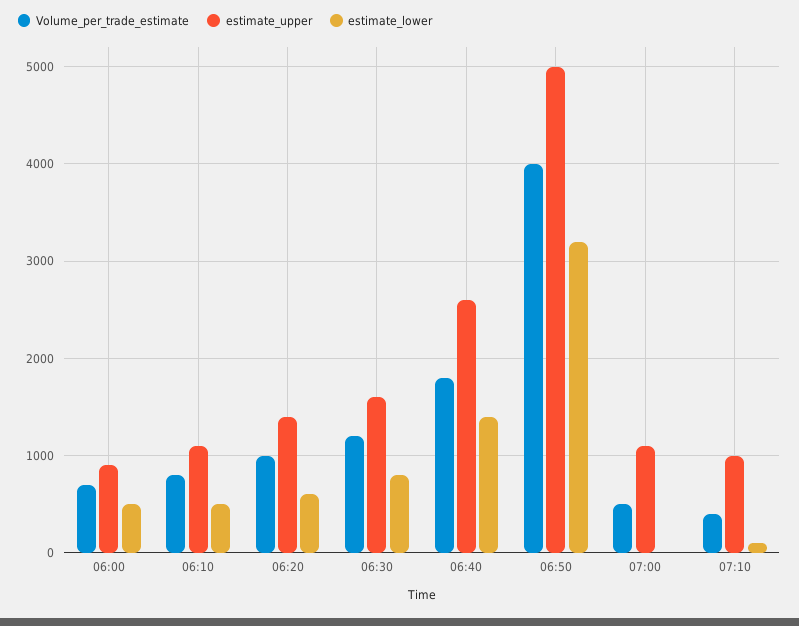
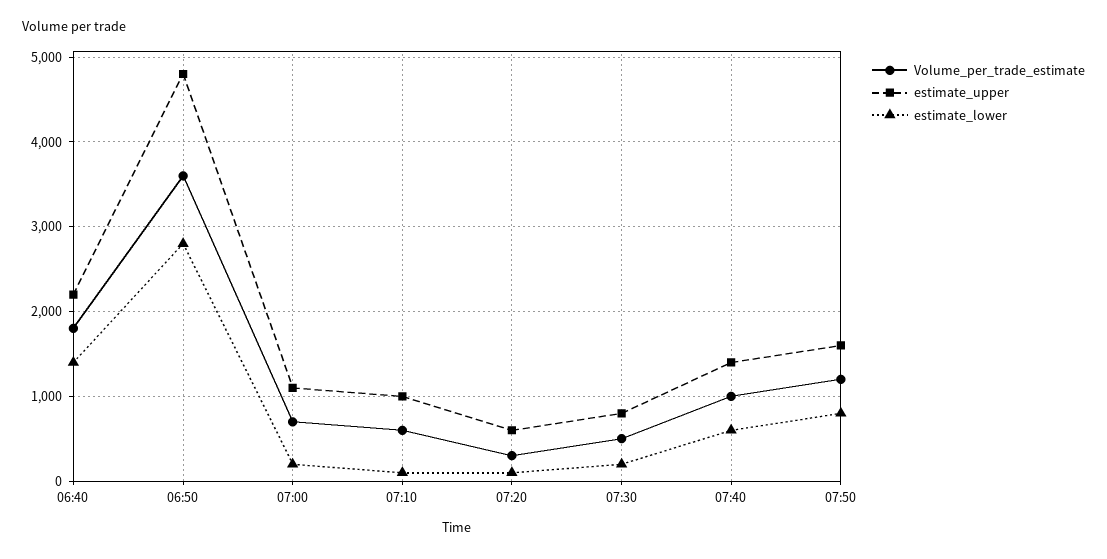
Volume_per_trade_estimate, 06:00: 700 -> none
estimate_upper, 06:00: 900 -> none
estimate_lower, 06:00: 500 -> none
Volume_per_trade_estimate, 06:10: 800 -> none
estimate_upper, 06:10: 1100 -> none
estimate_lower, 06:10: 500 -> none
Volume_per_trade_estimate, 06:20: 1000 -> none
estimate_upper, 06:20: 1400 -> none
estimate_lower, 06:20: 600 -> none
Volume_per_trade_estimate, 06:30: 1200 -> none
estimate_upper, 06:30: 1600 -> none
estimate_lower, 06:30: 800 -> none
estimate_upper, 06:40: 2600 -> 2200
Volume_per_trade_estimate, 06:50: 4000 -> 3600
estimate_upper, 06:50: 5000 -> 4800
estimate_lower, 06:50: 3200 -> 2800
Volume_per_trade_estimate, 07:00: 500 -> 700
estimate_lower, 07:00: 0 -> 200
Volume_per_trade_estimate, 07:10: 400 -> 600
Volume_per_trade_estimate, 07:20: none -> 300
estimate_upper, 07:20: none -> 600
estimate_lower, 07:20: none -> 100
Volume_per_trade_estimate, 07:30: none -> 500
estimate_upper, 07:30: none -> 800
estimate_lower, 07:30: none -> 200
Volume_per_trade_estimate, 07:40: none -> 1000
estimate_upper, 07:40: none -> 1400
estimate_lower, 07:40: none -> 600
Volume_per_trade_estimate, 07:50: none -> 1200
estimate_upper, 07:50: none -> 1600
estimate_lower, 07:50: none -> 800

